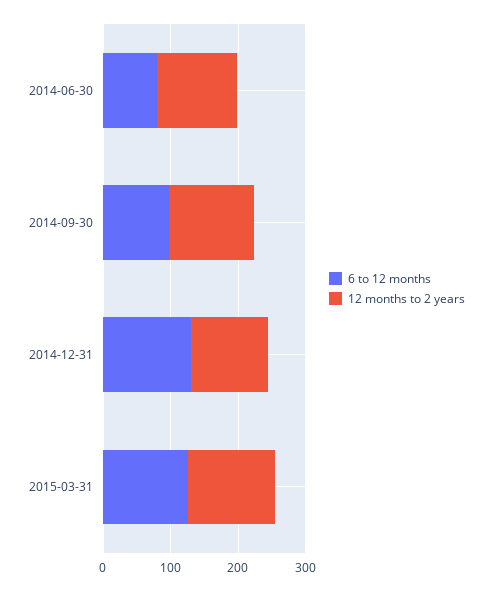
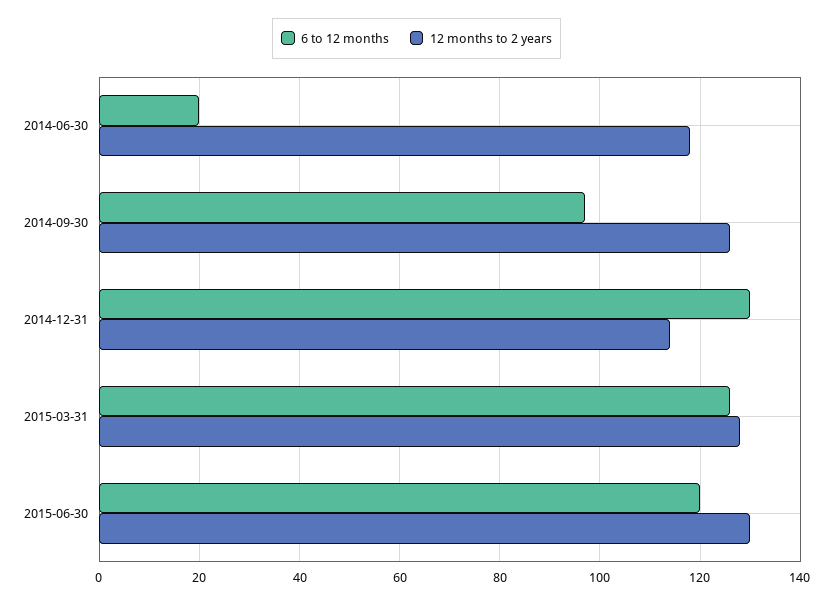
6 to 12 months, 2014-06-30: 80 -> 20
6 to 12 months, 2015-06-30: none -> 120
12 months to 2 years, 2015-06-30: none -> 130

